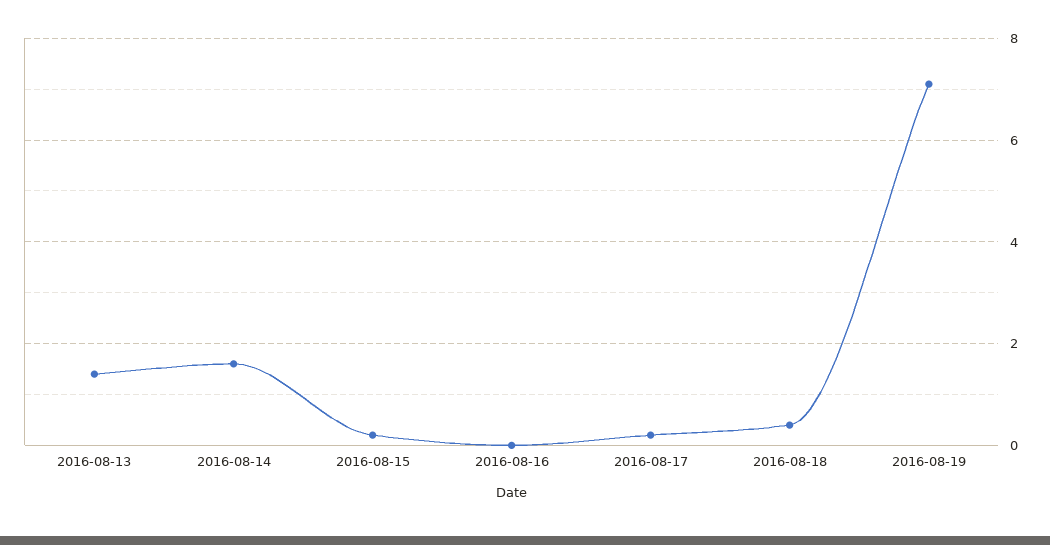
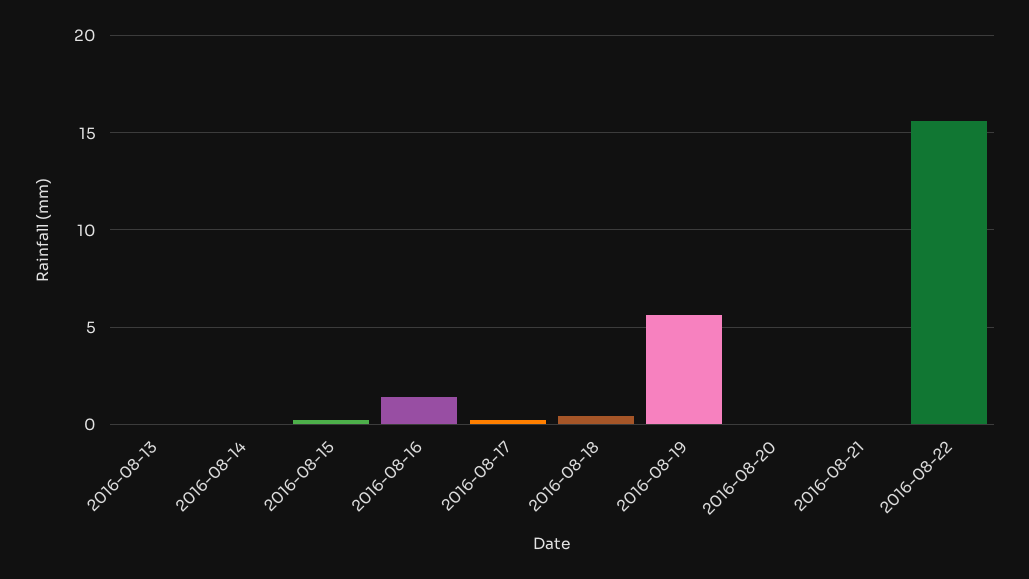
2016-08-13: 1.5 -> 0
2016-08-14: 1.5 -> 0
2016-08-16: 0 -> 1.5
2016-08-19: 7 -> 5.5
2016-08-20: none -> 0
2016-08-21: none -> 0
2016-08-22: none -> 15.5

